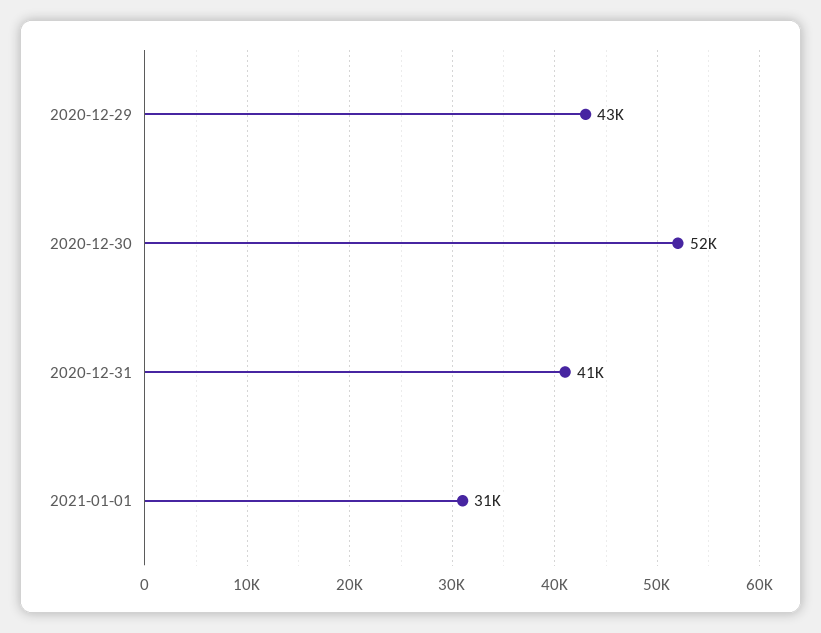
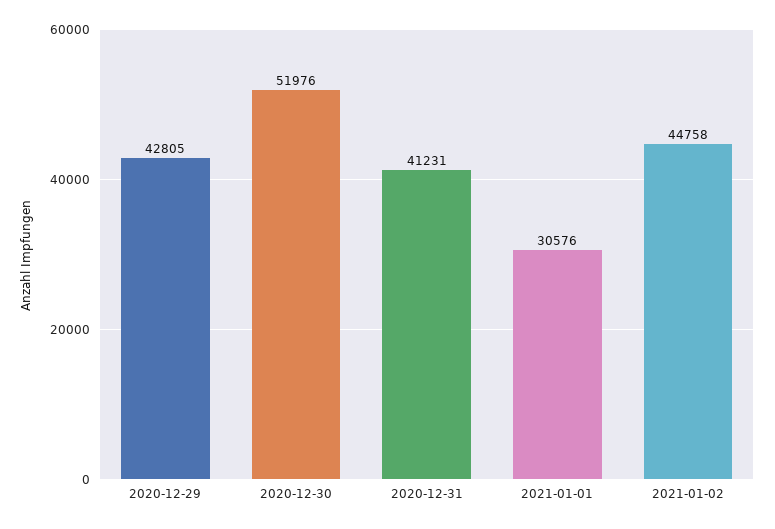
2021-01-02: none -> 44758

